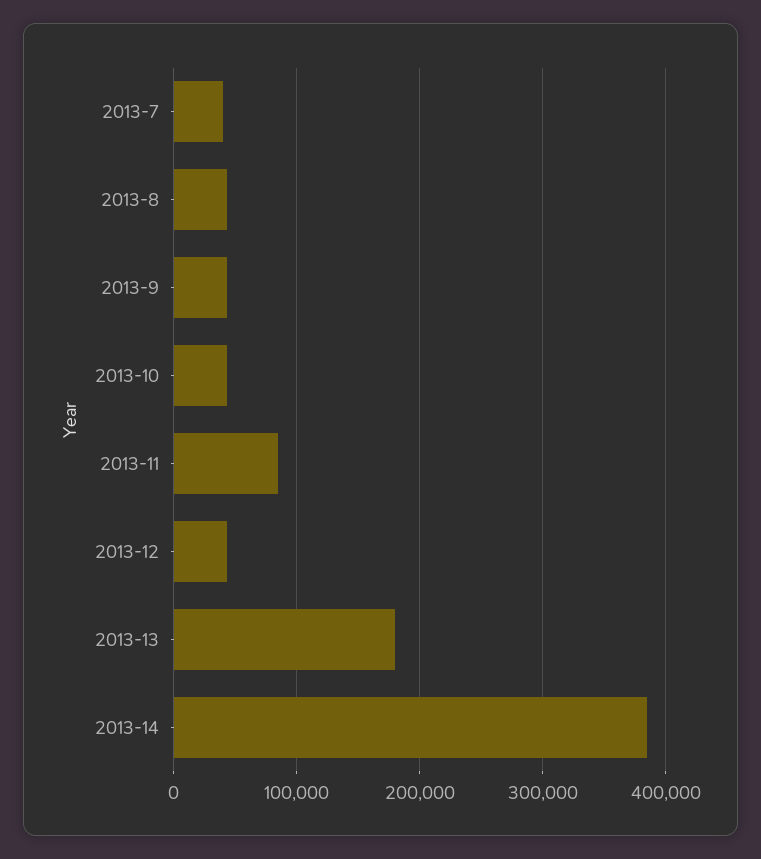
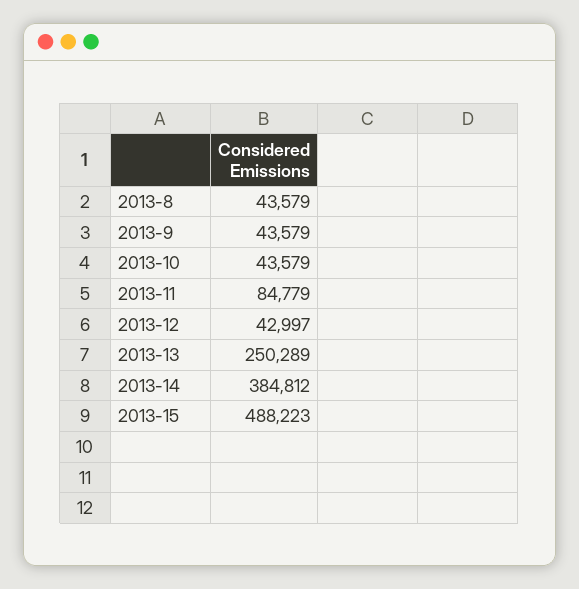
2013-7: 40000 -> none
2013-13: 180000 -> 250289
2013-15: none -> 488223

